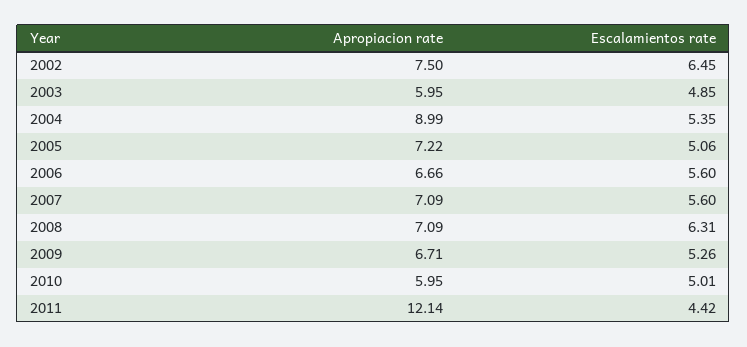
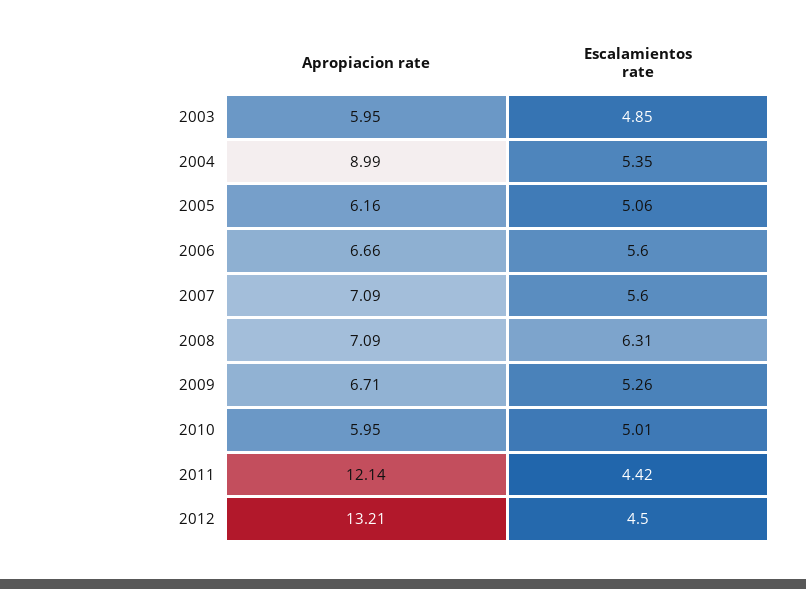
Apropiacion rate, 2002: 7.5 -> none
Escalamientos rate, 2002: 6.45 -> none
Apropiacion rate, 2005: 7.22 -> 6.16
Apropiacion rate, 2012: none -> 13.21
Escalamientos rate, 2012: none -> 4.5

